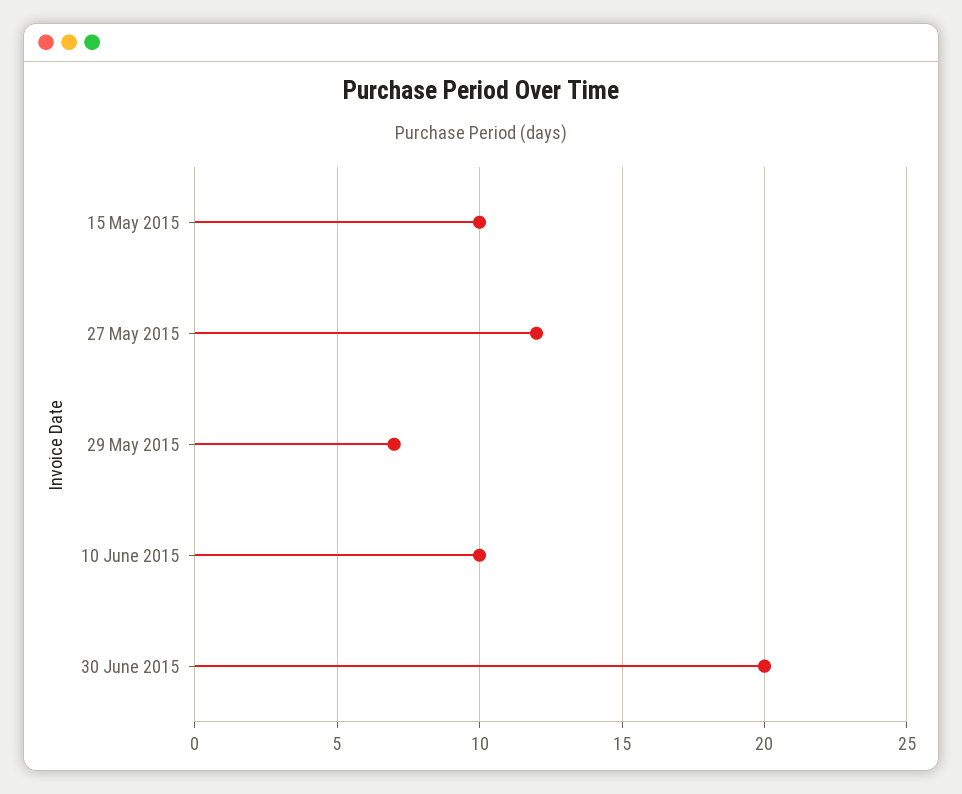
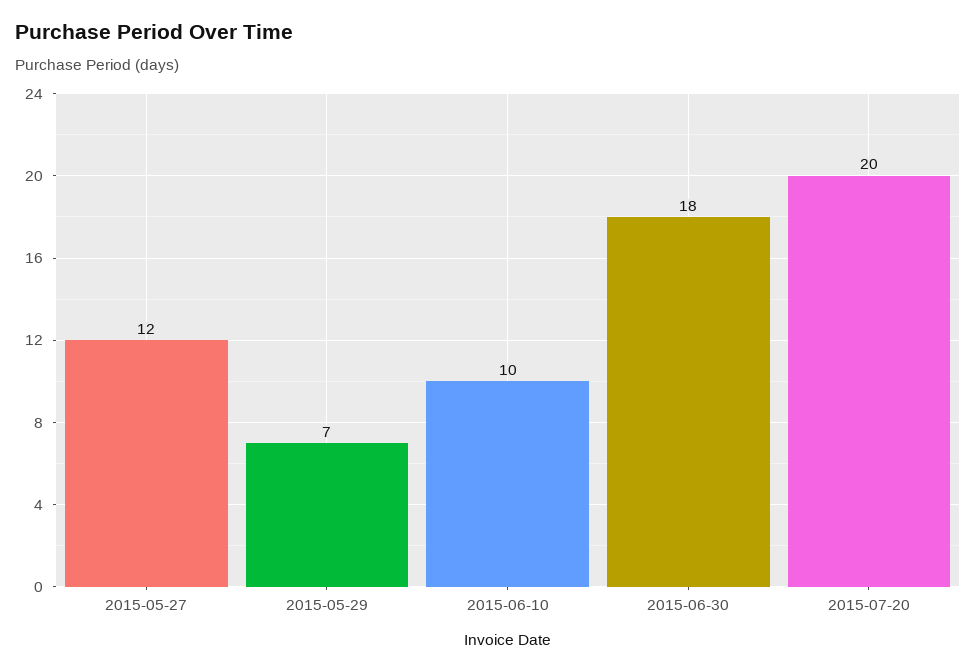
15 May 2015: 10 -> none
30 June 2015: 20 -> 18
2015-07-20: none -> 20

